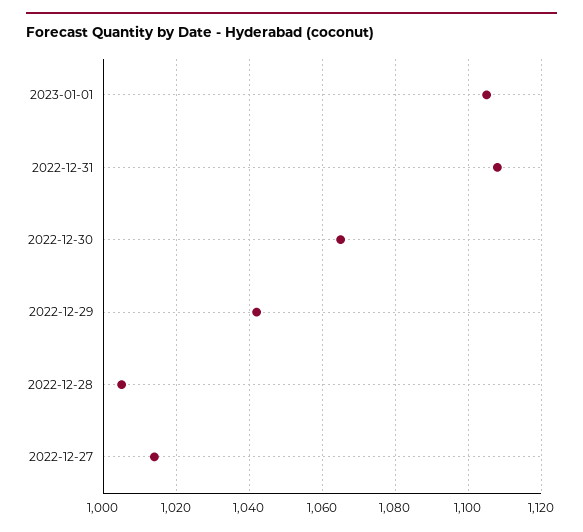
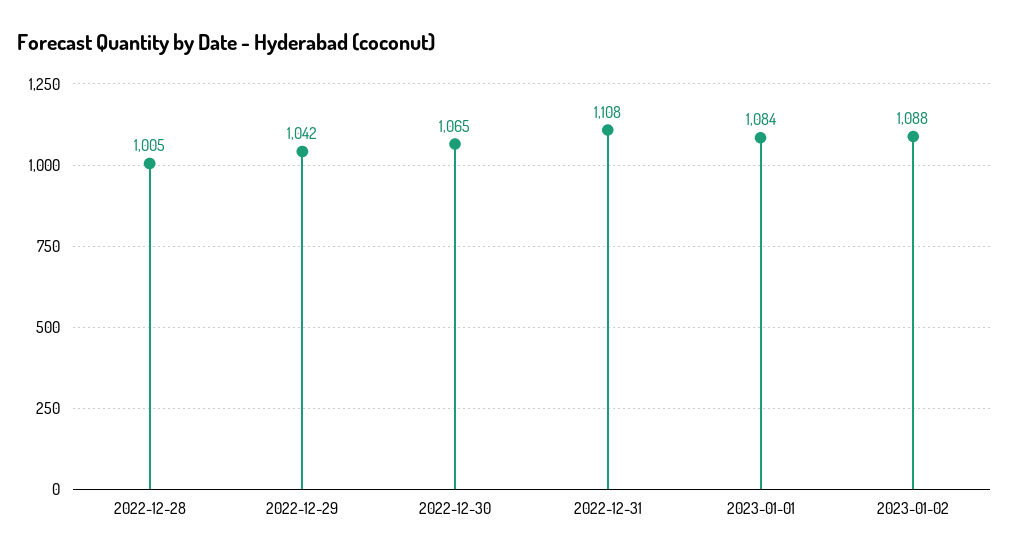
2023-01-01: 1105 -> 1084
2022-12-27: 1015 -> none
2023-01-02: none -> 1088

